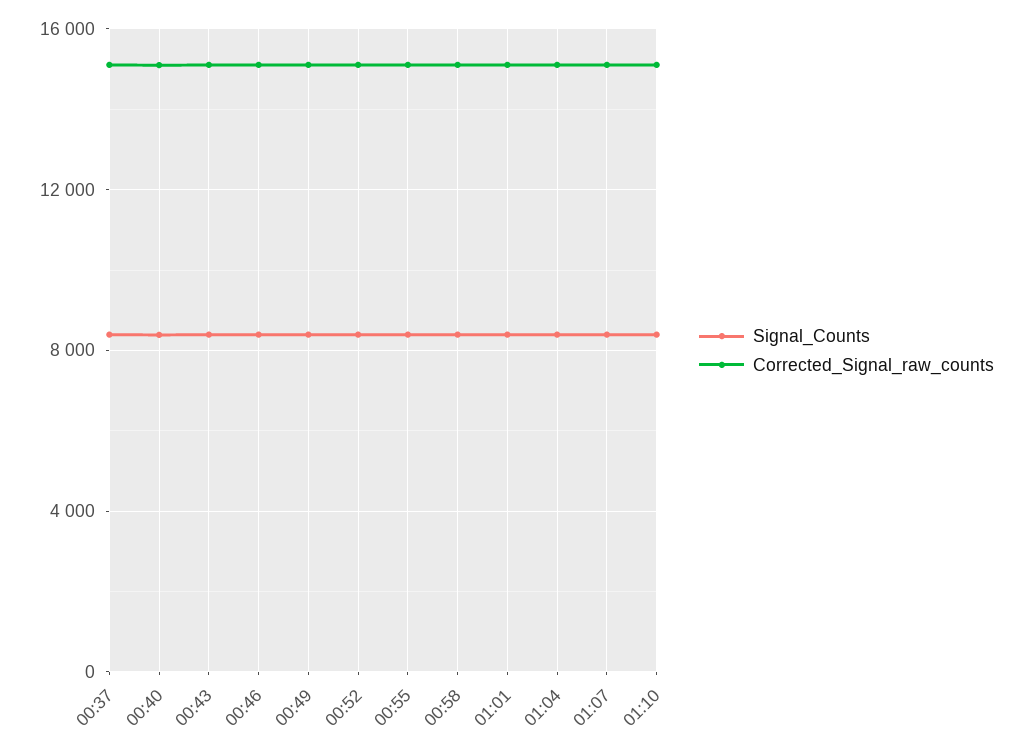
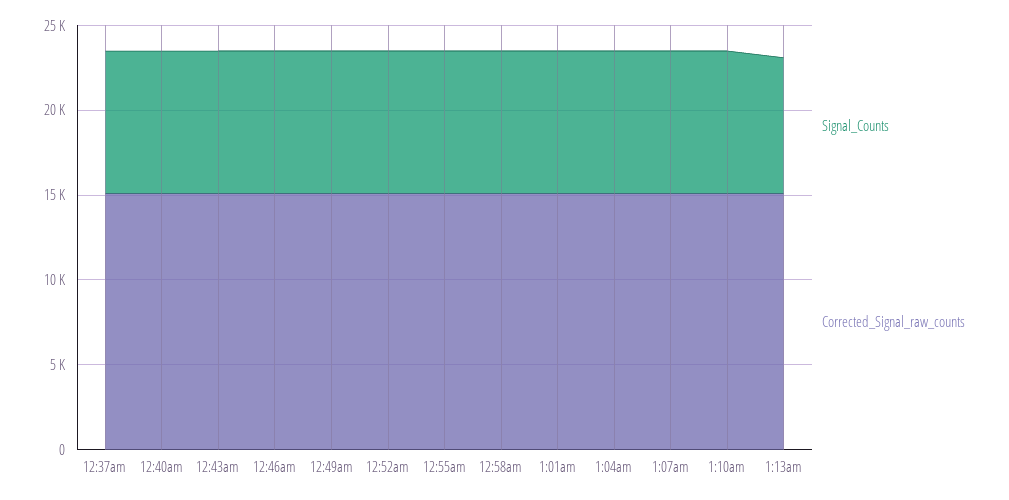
Signal_Counts, 1:13am: none -> 8000
Corrected_Signal_raw_counts, 1:13am: none -> 15000

